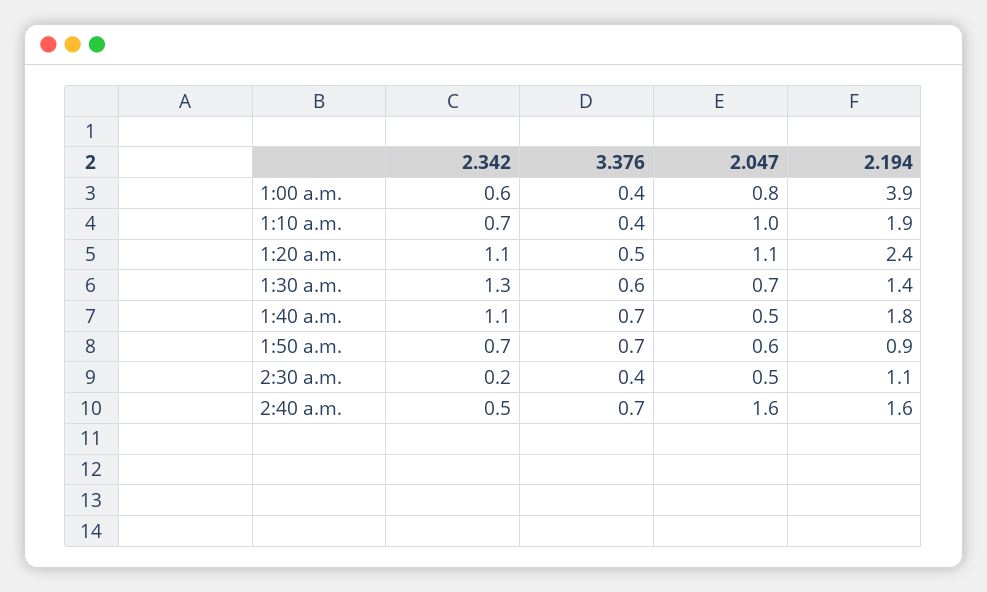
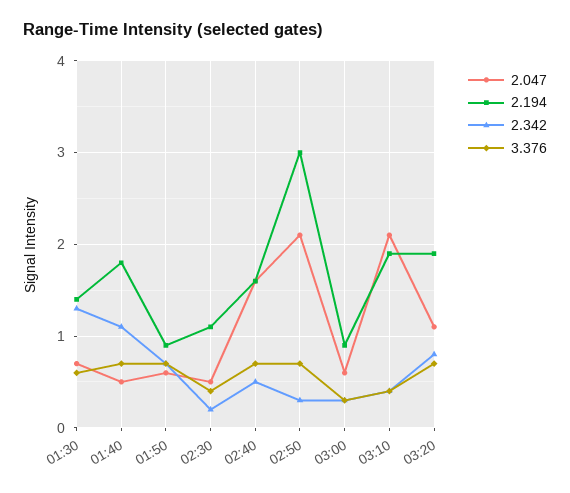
2.342, 1:00 a.m.: 0.6 -> none
3.376, 1:00 a.m.: 0.4 -> none
2.047, 1:00 a.m.: 0.8 -> none
2.194, 1:00 a.m.: 3.9 -> none
2.342, 1:10 a.m.: 0.7 -> none
3.376, 1:10 a.m.: 0.4 -> none
2.047, 1:10 a.m.: 1 -> none
2.194, 1:10 a.m.: 1.9 -> none
2.342, 1:20 a.m.: 1.1 -> none
3.376, 1:20 a.m.: 0.5 -> none
2.047, 1:20 a.m.: 1.1 -> none
2.194, 1:20 a.m.: 2.4 -> none
2.047, 02:50: none -> 2.1
2.194, 02:50: none -> 3
2.342, 02:50: none -> 0.3
3.376, 02:50: none -> 0.7
2.047, 03:00: none -> 0.6
2.194, 03:00: none -> 0.9
2.342, 03:00: none -> 0.3
3.376, 03:00: none -> 0.3
2.047, 03:10: none -> 2.1
2.194, 03:10: none -> 1.9
2.342, 03:10: none -> 0.4
3.376, 03:10: none -> 0.4
2.047, 03:20: none -> 1.1
2.194, 03:20: none -> 1.9
2.342, 03:20: none -> 0.8
3.376, 03:20: none -> 0.7

